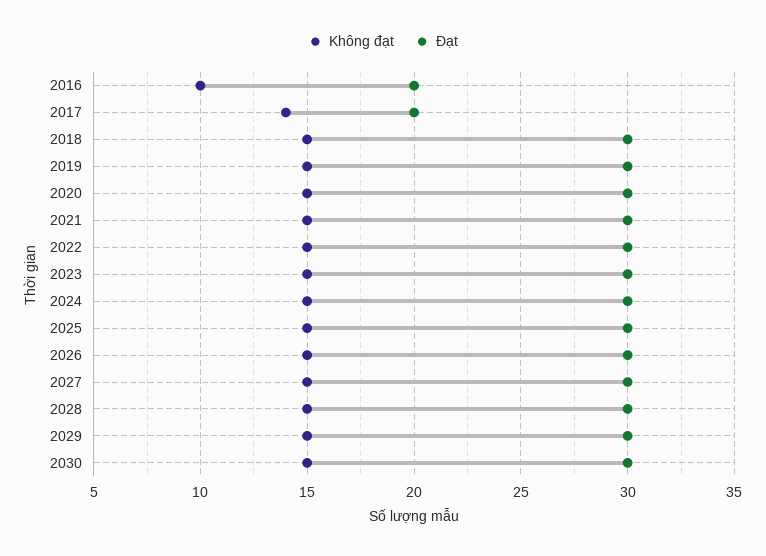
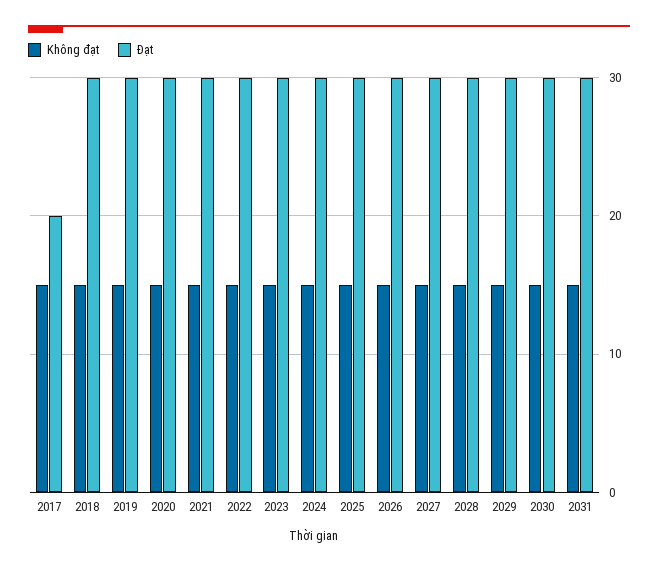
Không đạt, 2016: 10 -> none
Đạt, 2016: 20 -> none
Không đạt, 2017: 14 -> 15
Không đạt, 2031: none -> 15
Đạt, 2031: none -> 30

